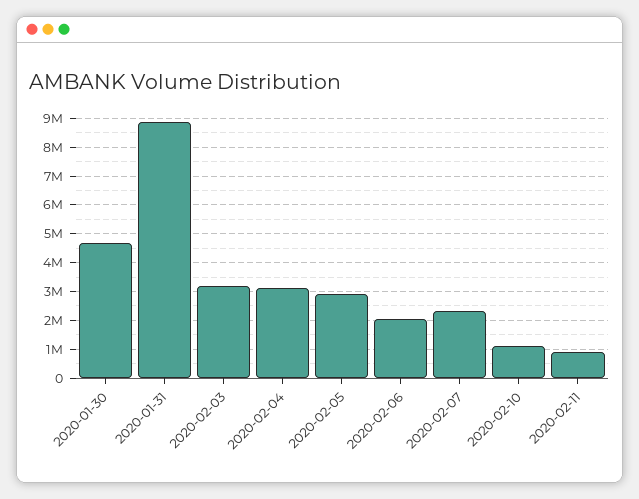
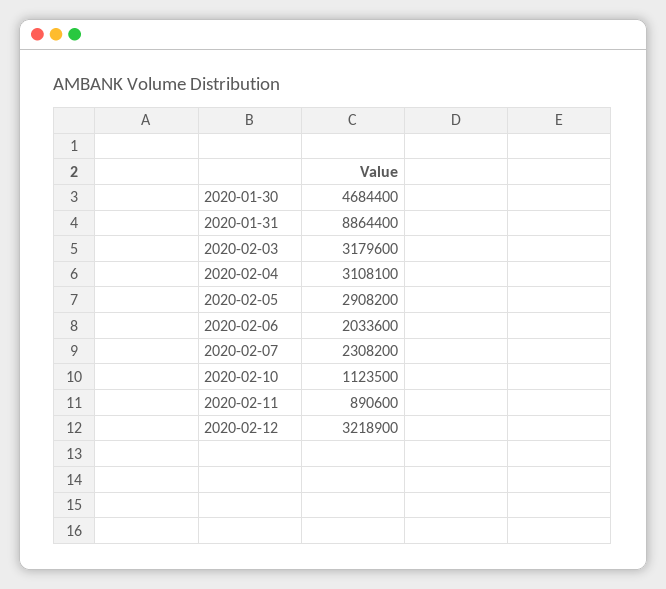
2020-02-12: none -> 3218900

